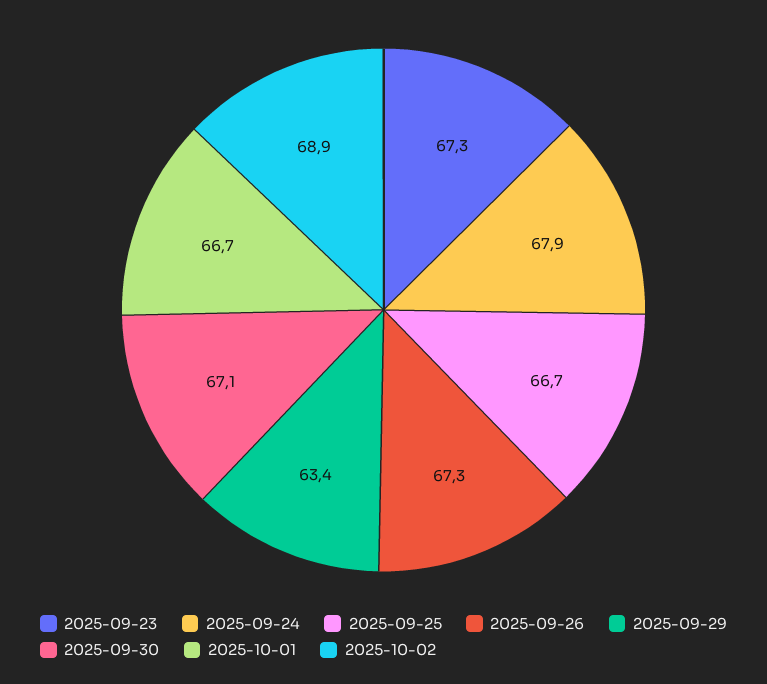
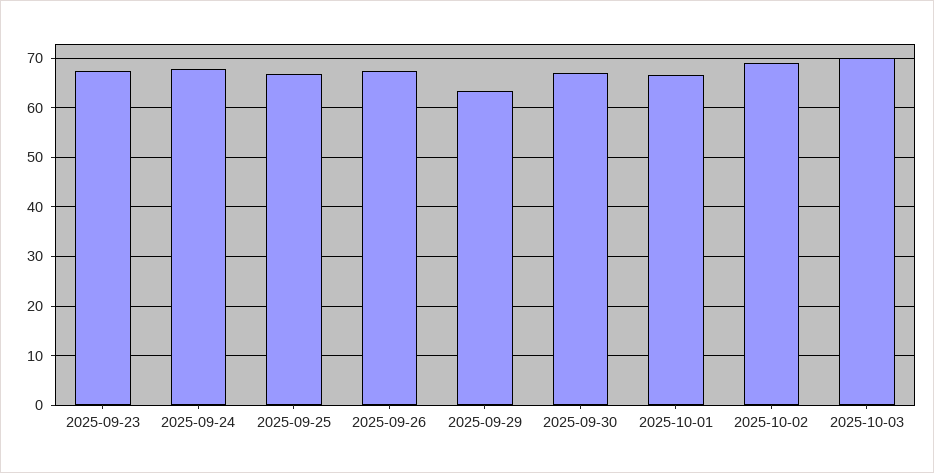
2025-10-03: none -> 70

